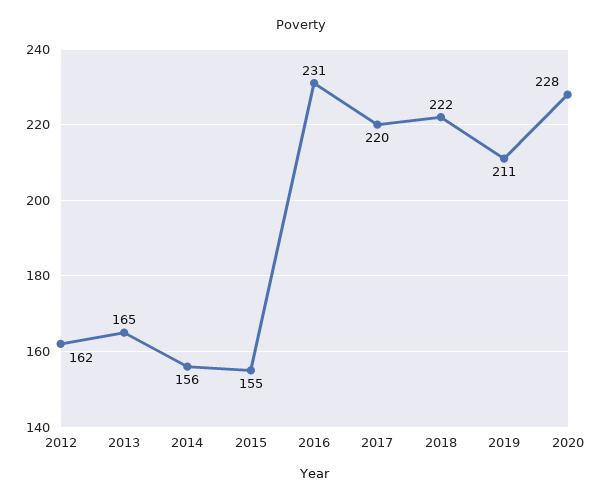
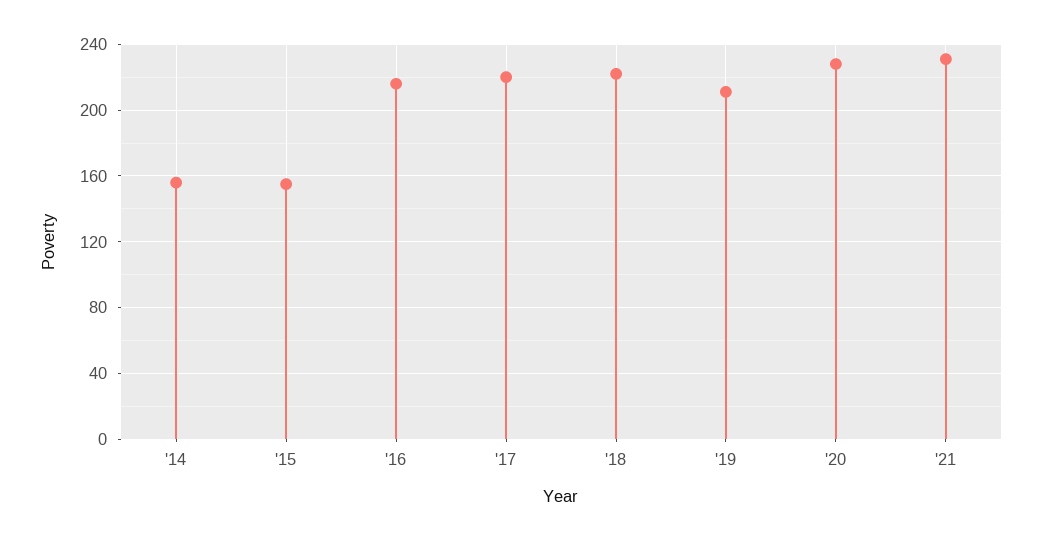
2012: 162 -> none
2013: 165 -> none
2016: 231 -> 215
'21: none -> 230

